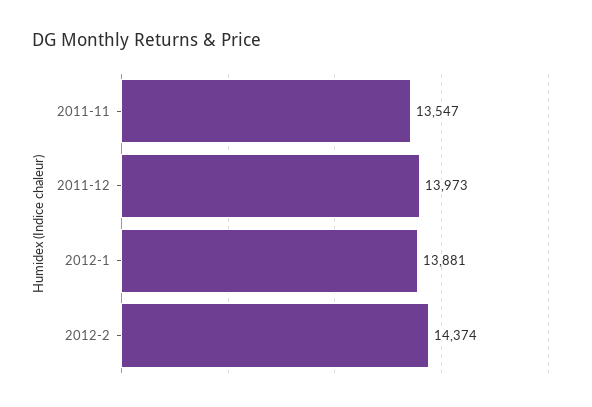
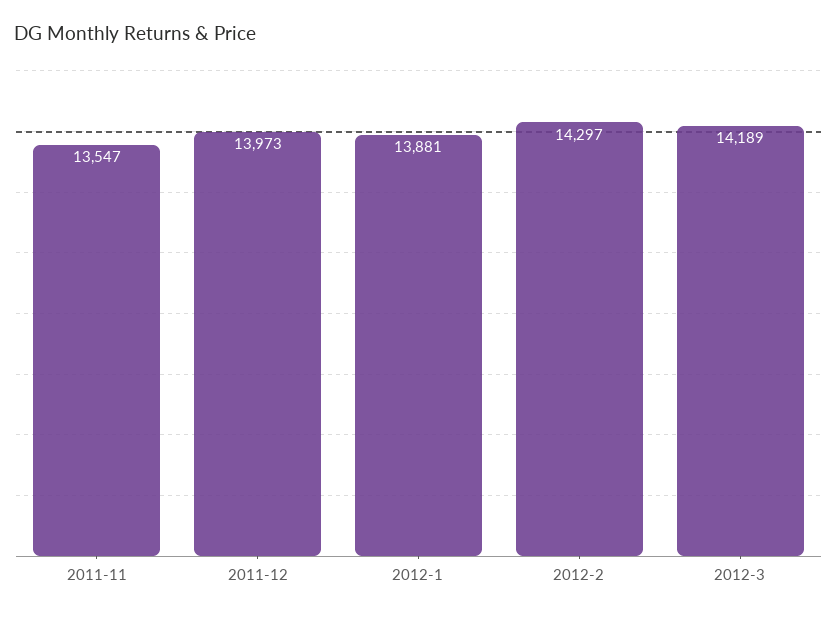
2012-2: 14374 -> 14297
2012-3: none -> 14189

